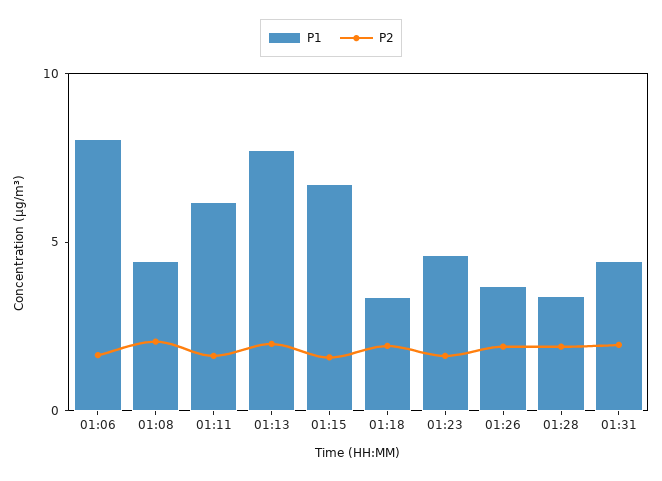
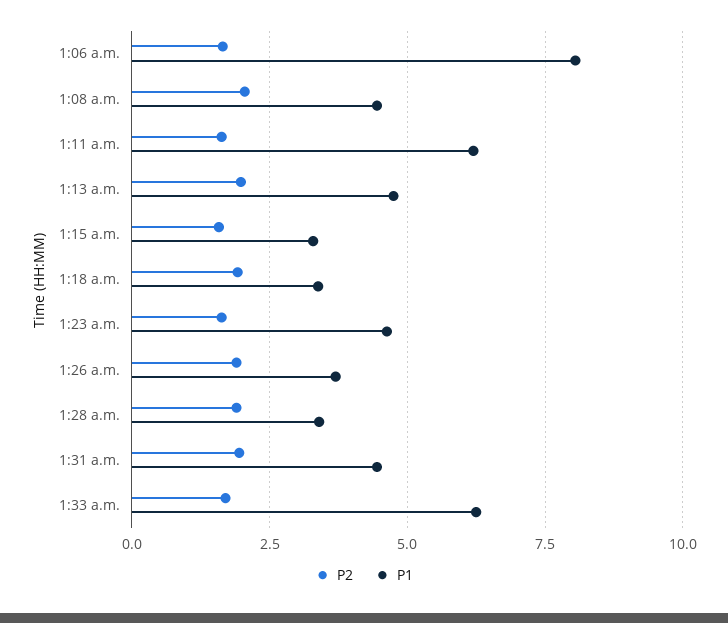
P1, 01:13: 8 -> 4.75
P1, 01:15: 7 -> 3.25
P2, 1:33 a.m.: none -> 1.75
P1, 1:33 a.m.: none -> 6.25

